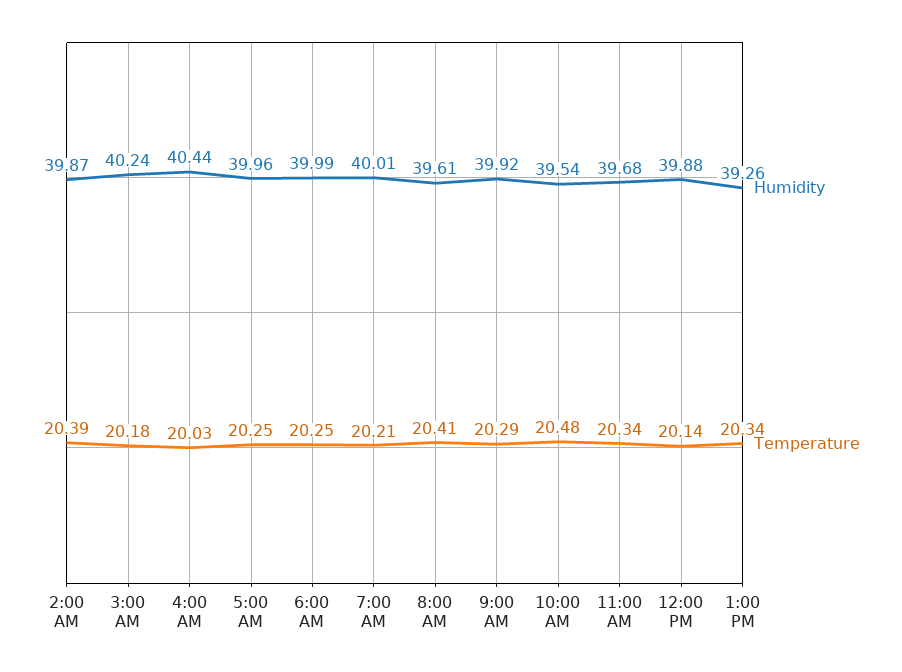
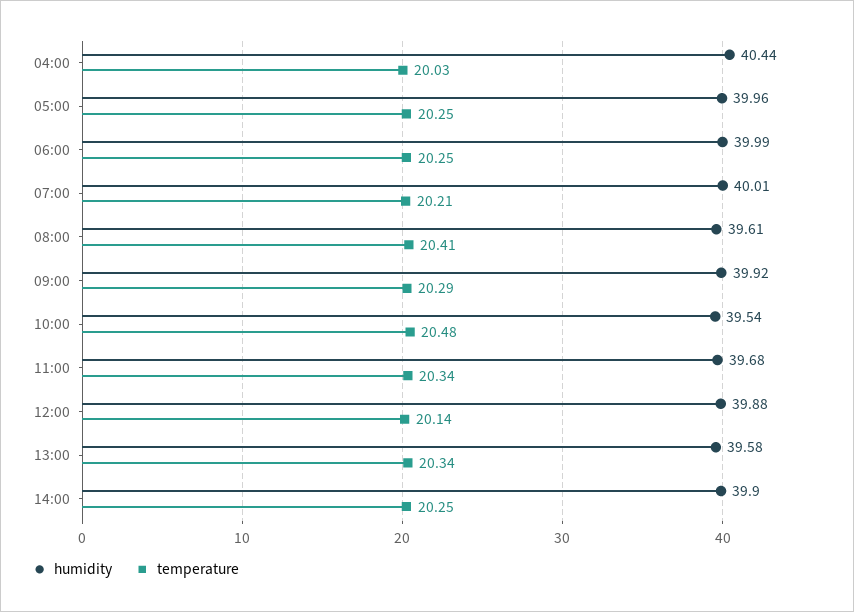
Humidity, 2:00 AM: 39.87 -> none
Temperature, 2:00 AM: 20.39 -> none
Humidity, 3:00 AM: 40.24 -> none
Temperature, 3:00 AM: 20.18 -> none
Humidity, 1:00 PM: 39.26 -> 39.58
Humidity, 14:00: none -> 39.9
Temperature, 14:00: none -> 20.25

